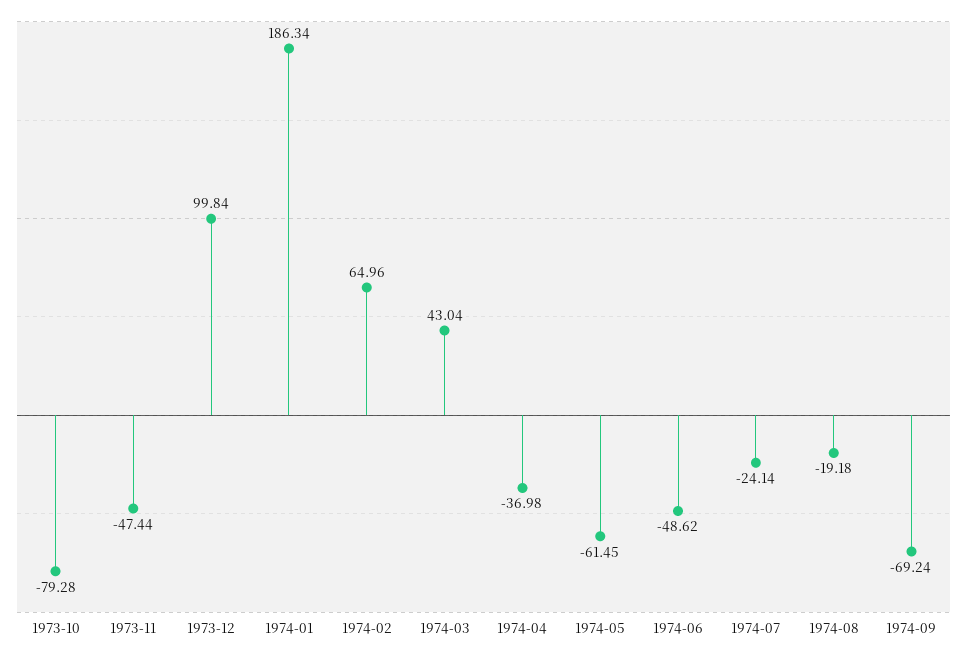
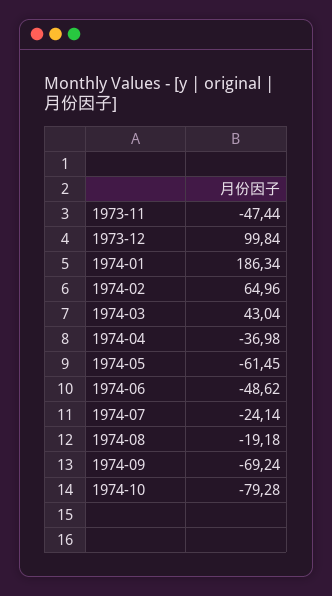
1973-10: -79.28 -> none
1974-10: none -> -79.28

